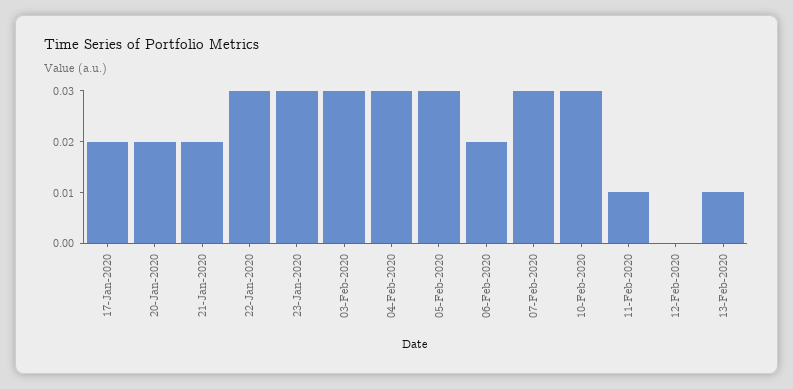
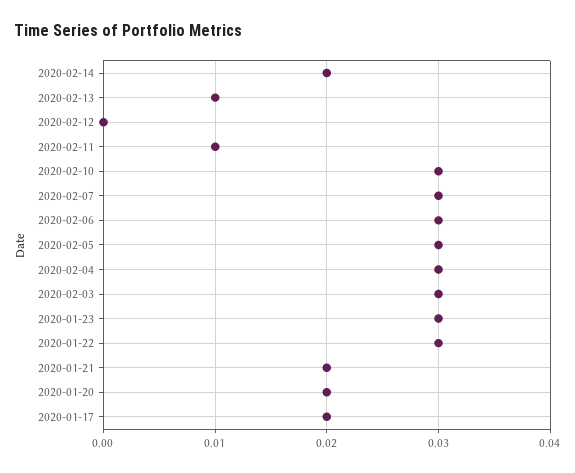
06-Feb-2020: 0.02 -> 0.03
2020-02-14: none -> 0.02

